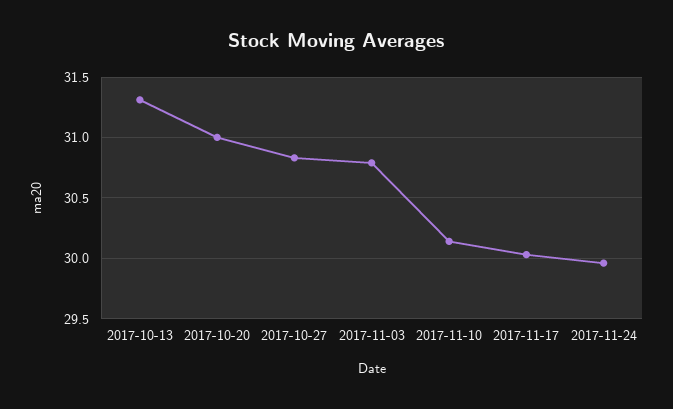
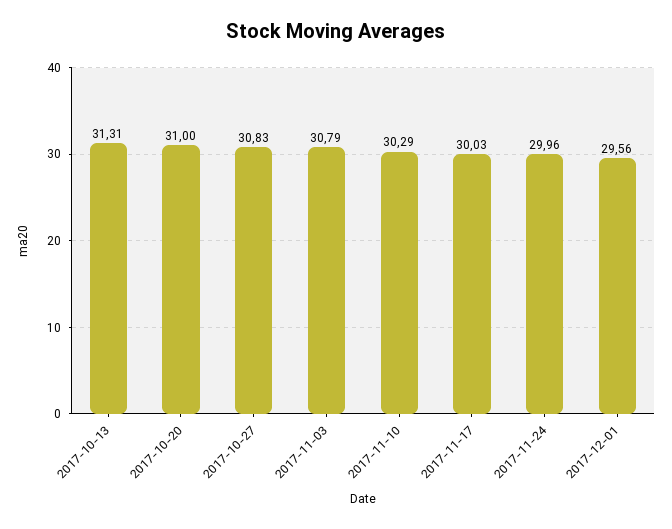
2017-11-10: 30.15 -> 30.29
2017-12-01: none -> 29.56

